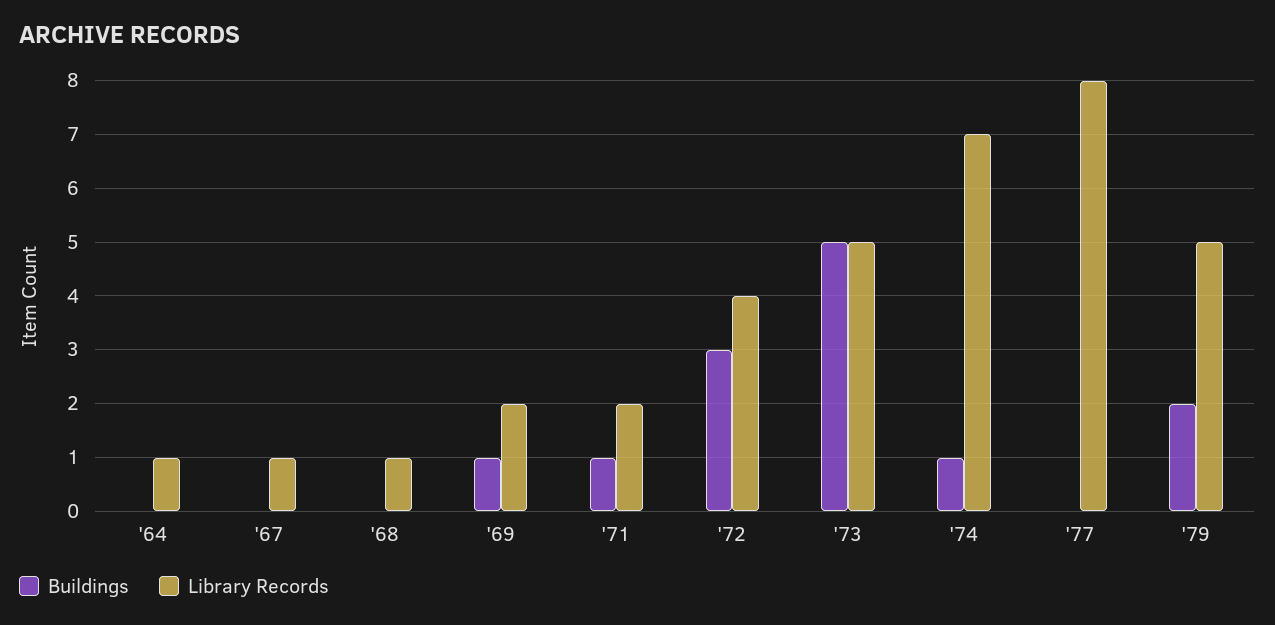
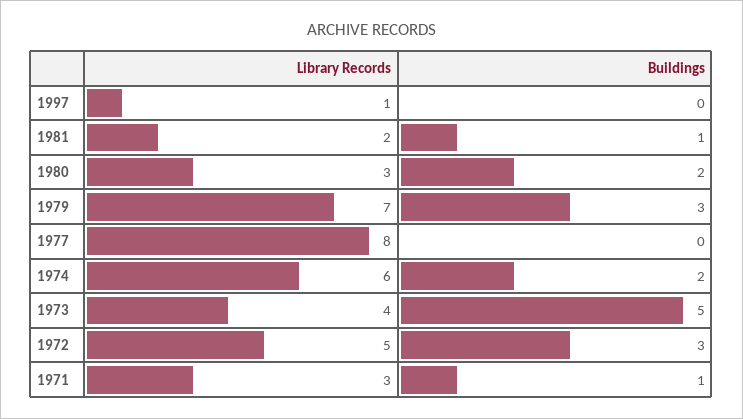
Buildings, '64: 0 -> none
Library Records, '64: 1 -> none
Buildings, '67: 0 -> none
Library Records, '67: 1 -> none
Buildings, '68: 0 -> none
Library Records, '68: 1 -> none
Buildings, '69: 1 -> none
Library Records, '69: 2 -> none
Library Records, '71: 2 -> 3
Library Records, '72: 4 -> 5
Library Records, '73: 5 -> 4
Buildings, '74: 1 -> 2
Library Records, '74: 7 -> 6
Buildings, '79: 2 -> 3
Library Records, '79: 5 -> 7
Library Records, 1997: none -> 1
Buildings, 1997: none -> 0
Library Records, 1981: none -> 2
Buildings, 1981: none -> 1
Library Records, 1980: none -> 3
Buildings, 1980: none -> 2

